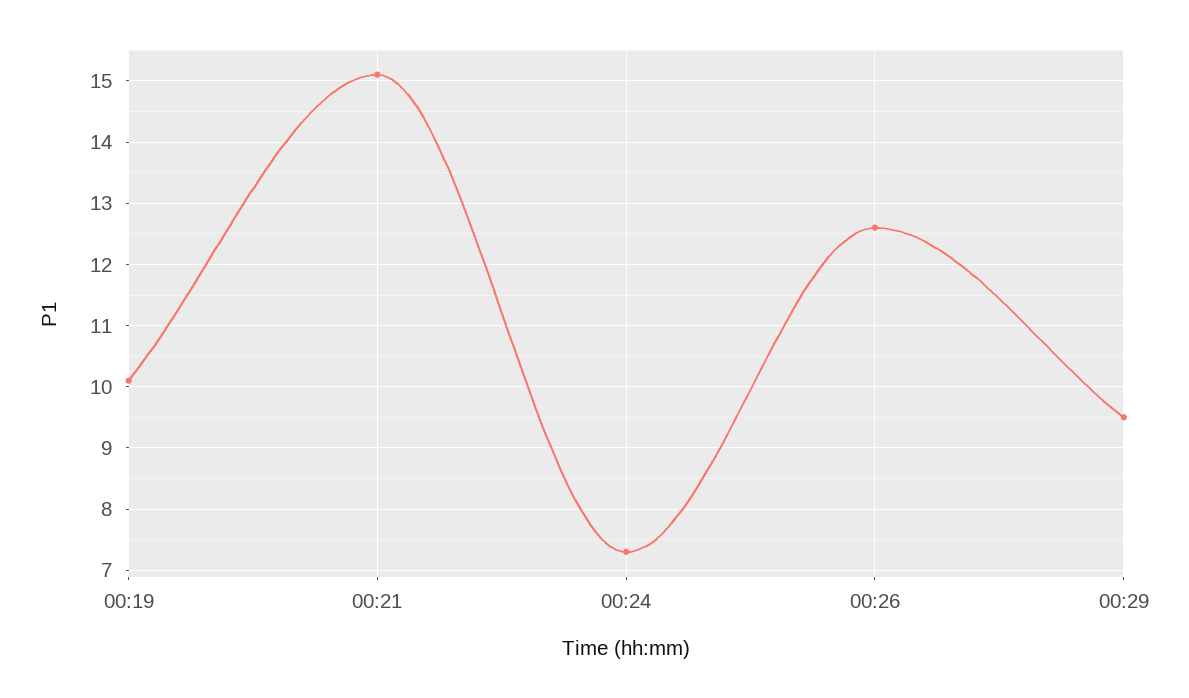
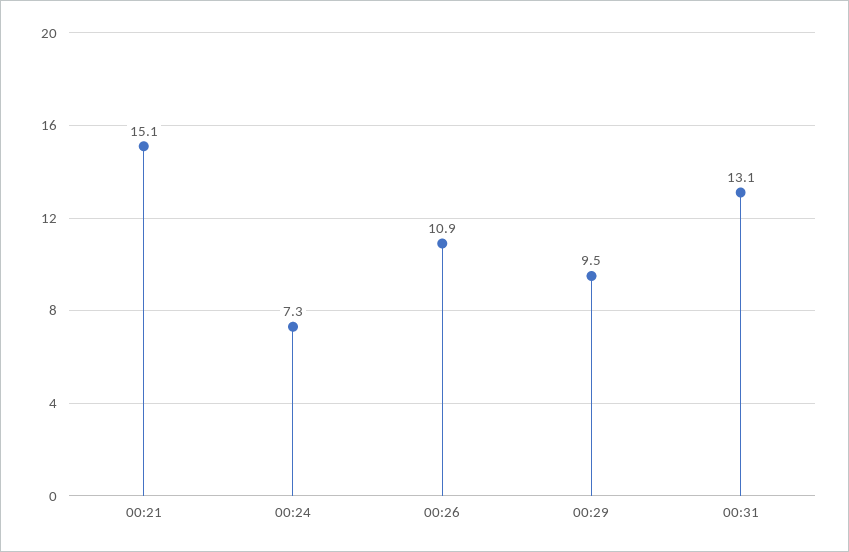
00:19: 10.1 -> none
00:26: 12.6 -> 10.9
00:31: none -> 13.1

